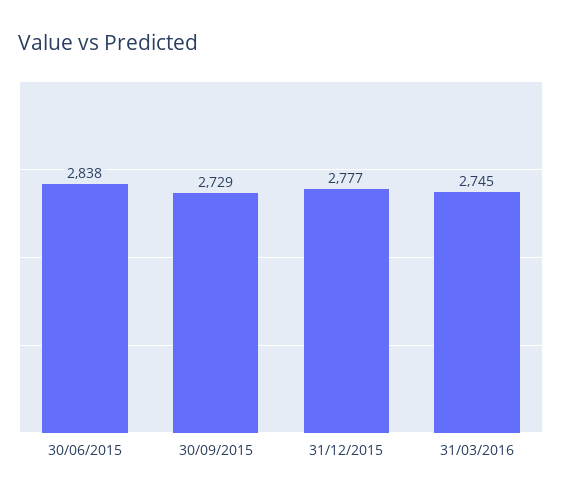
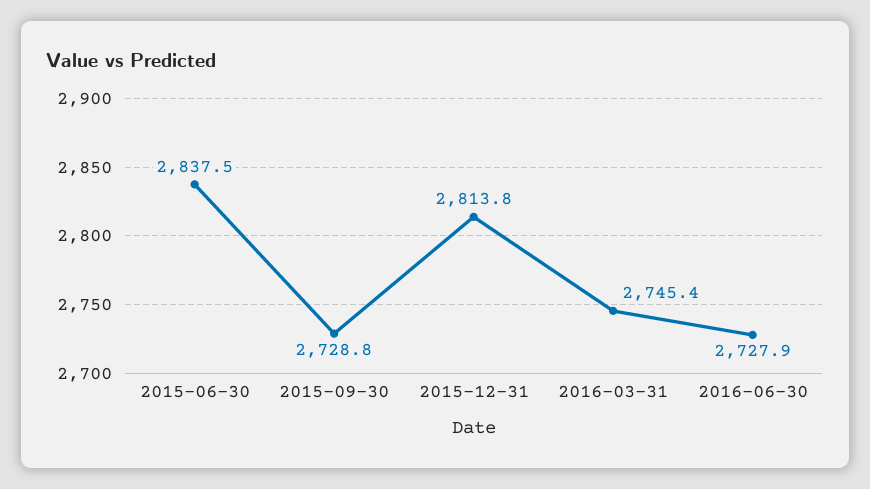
31/12/2015: 2777 -> 2813.8
2016-06-30: none -> 2727.9

